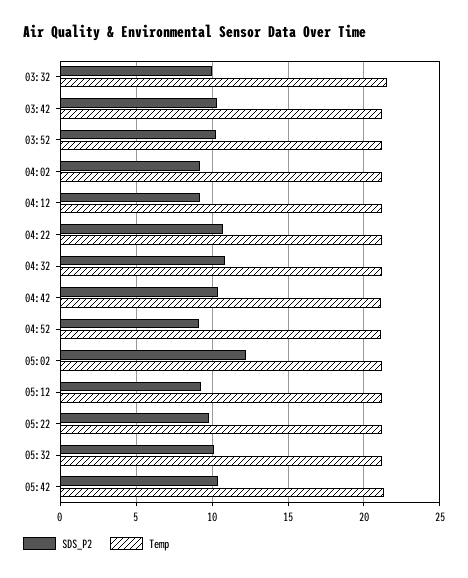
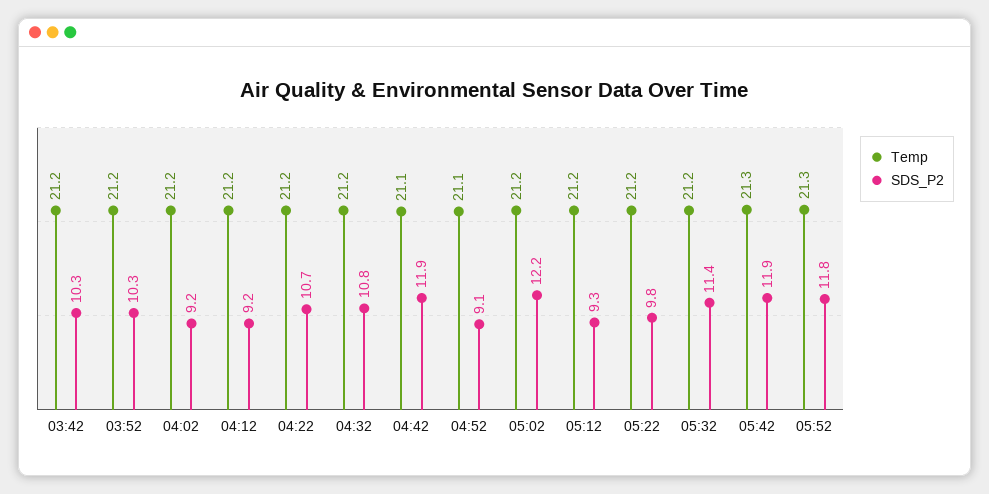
SDS_P2, 03:32: 10 -> none
Temp, 03:32: 21.5 -> none
SDS_P2, 04:42: 10.5 -> 11.9
SDS_P2, 05:32: 10 -> 11.4
SDS_P2, 05:42: 10.5 -> 11.9
Temp, 05:52: none -> 21.3
SDS_P2, 05:52: none -> 11.8

